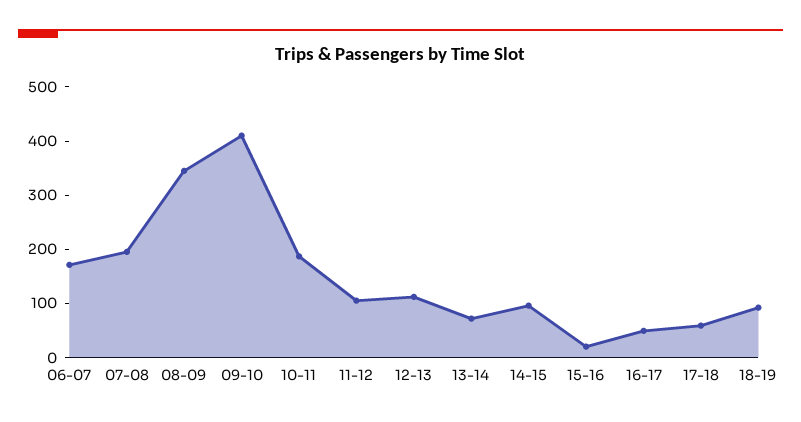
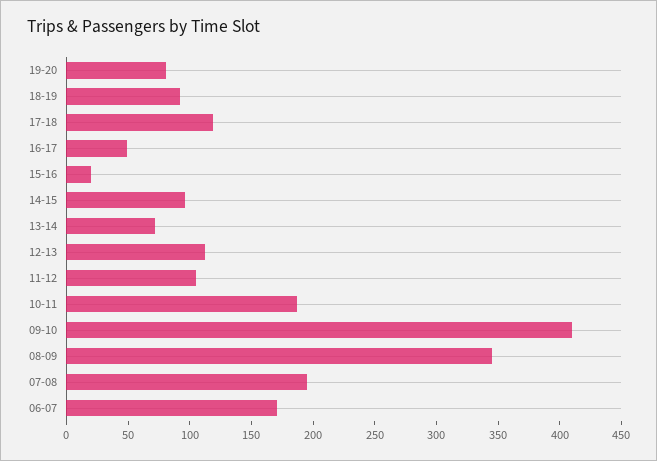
17-18: 60 -> 120
19-20: none -> 80

